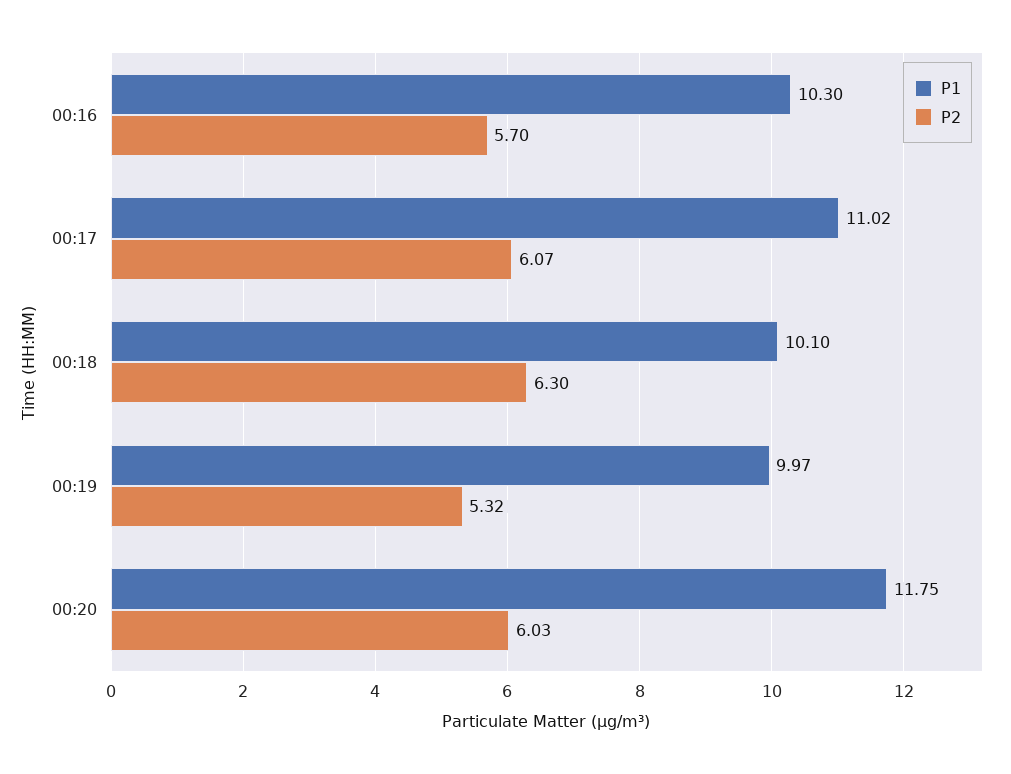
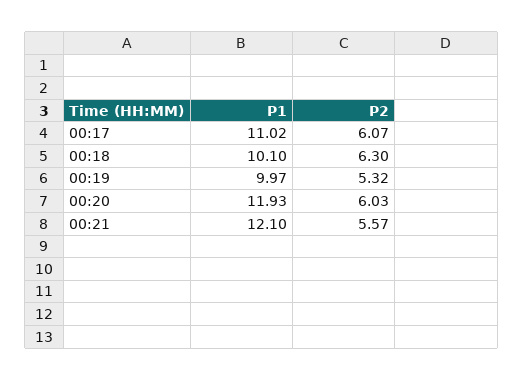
P1, 00:16: 10.3 -> none
P2, 00:16: 5.7 -> none
P1, 00:20: 11.75 -> 11.93
P1, 00:21: none -> 12.1
P2, 00:21: none -> 5.57

